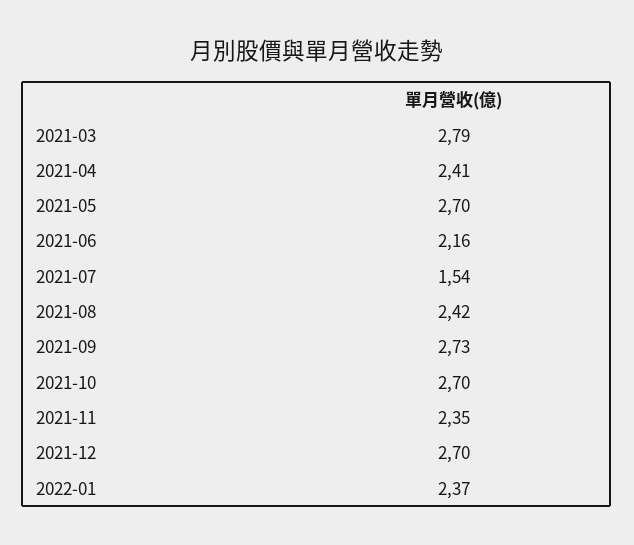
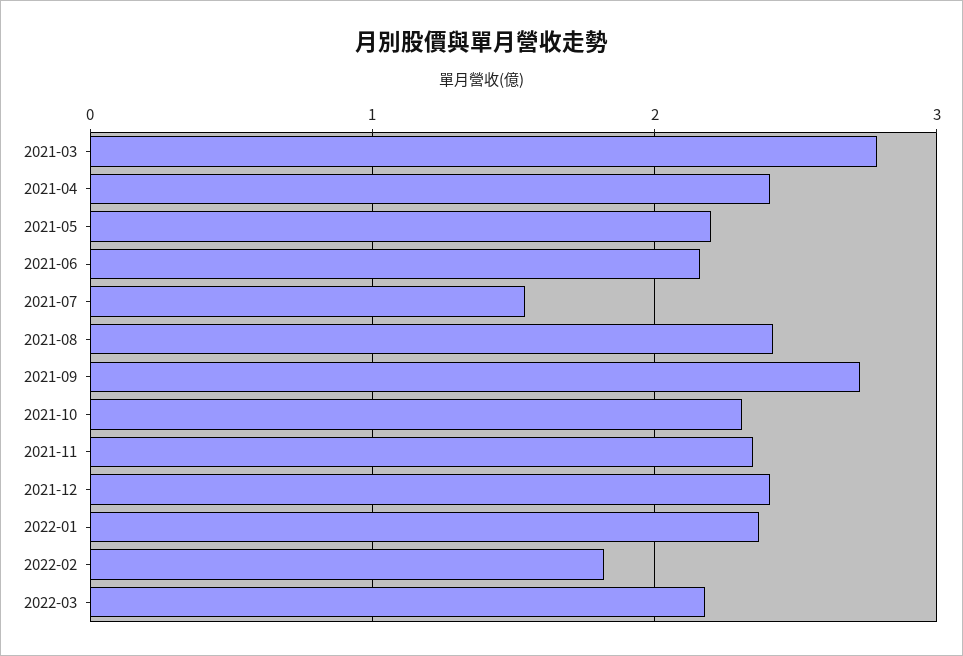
2021-05: 2.7 -> 2.2
2021-10: 2.7 -> 2.3
2021-12: 2.7 -> 2.4
2022-02: none -> 1.8
2022-03: none -> 2.2

